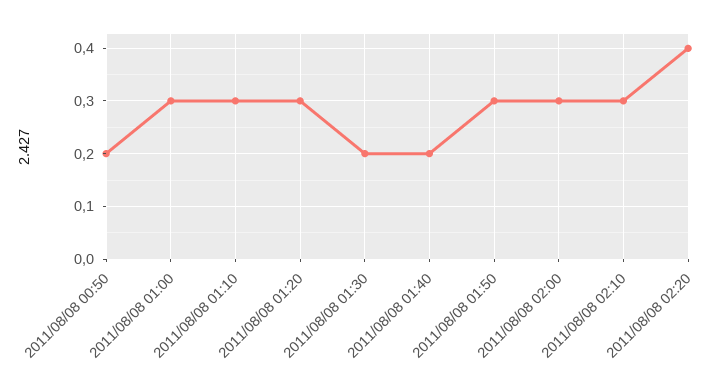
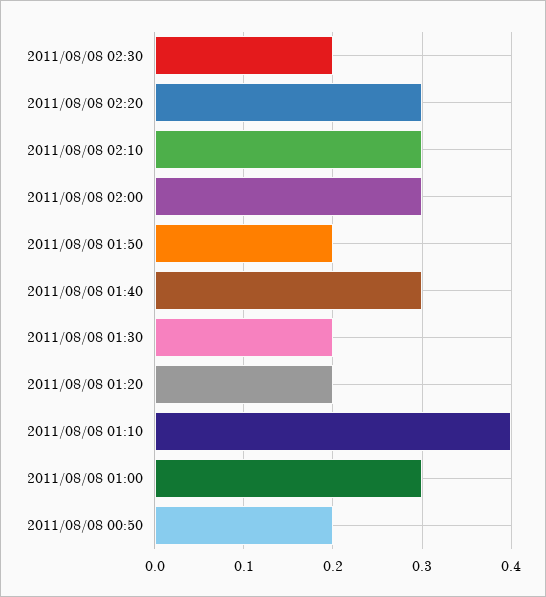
2011/08/08 01:10: 0.3 -> 0.4
2011/08/08 01:20: 0.3 -> 0.2
2011/08/08 01:40: 0.2 -> 0.3
2011/08/08 01:50: 0.3 -> 0.2
2011/08/08 02:20: 0.4 -> 0.3
2011/08/08 02:30: none -> 0.2

